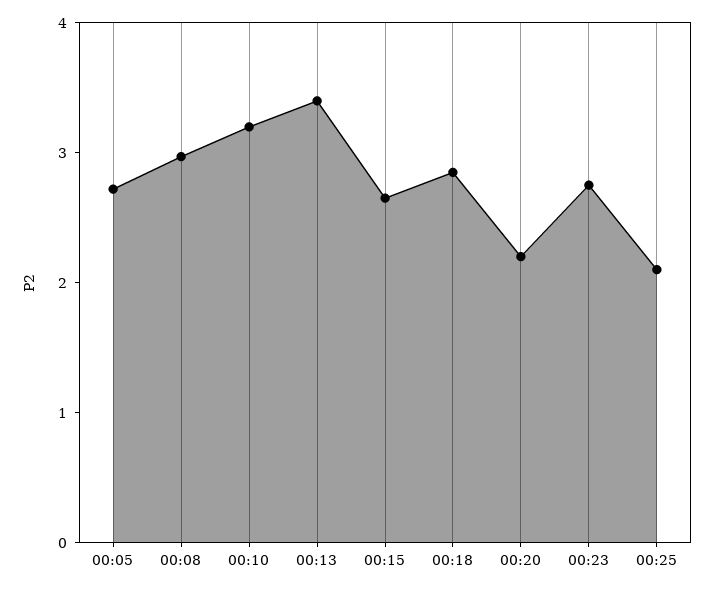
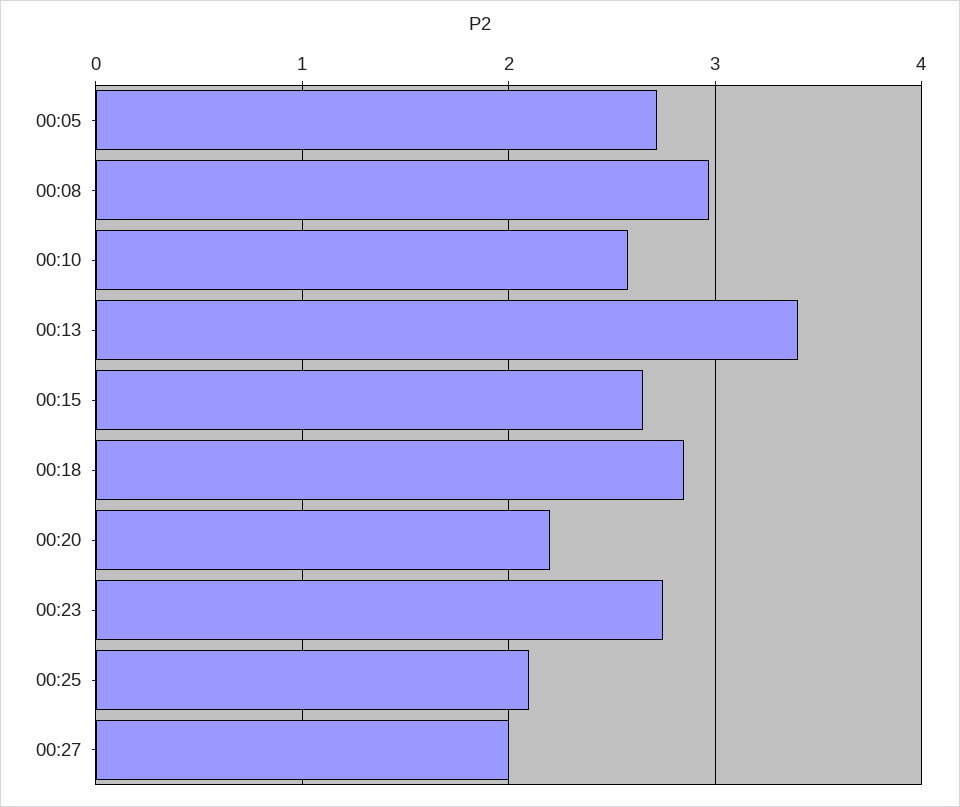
00:10: 3.2 -> 2.6
00:27: none -> 2

